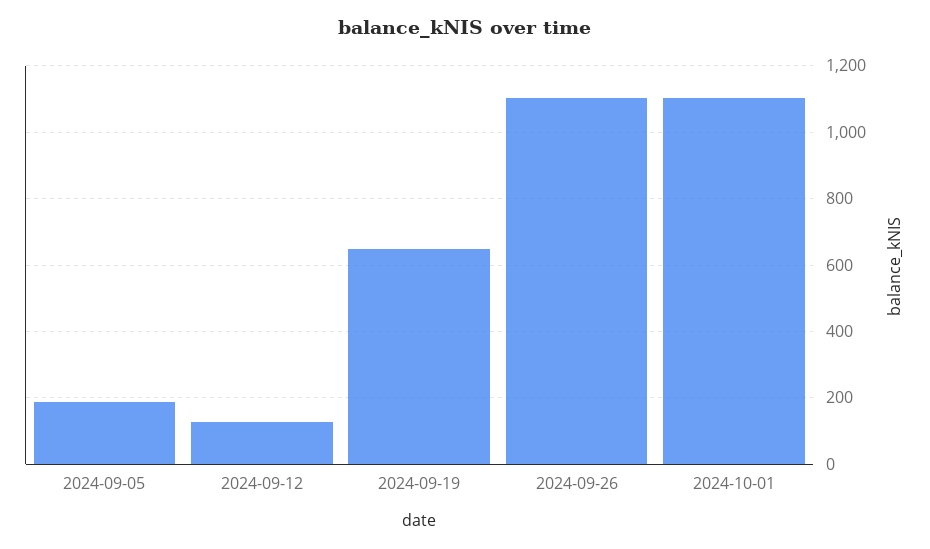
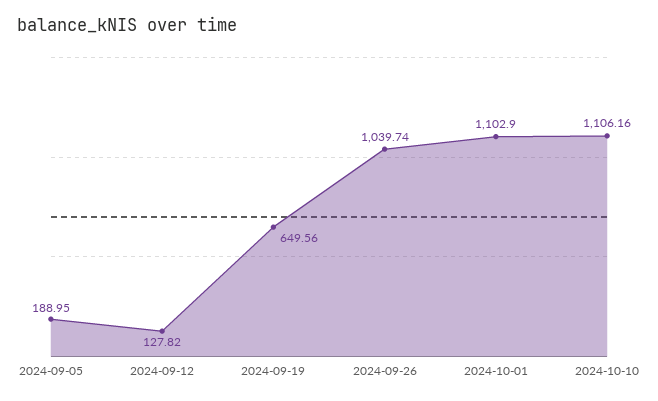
2024-09-26: 1100 -> 1039.74
2024-10-10: none -> 1106.16

